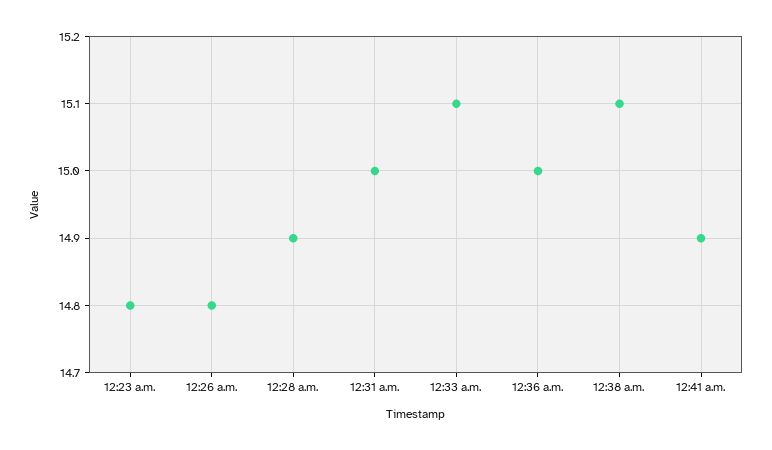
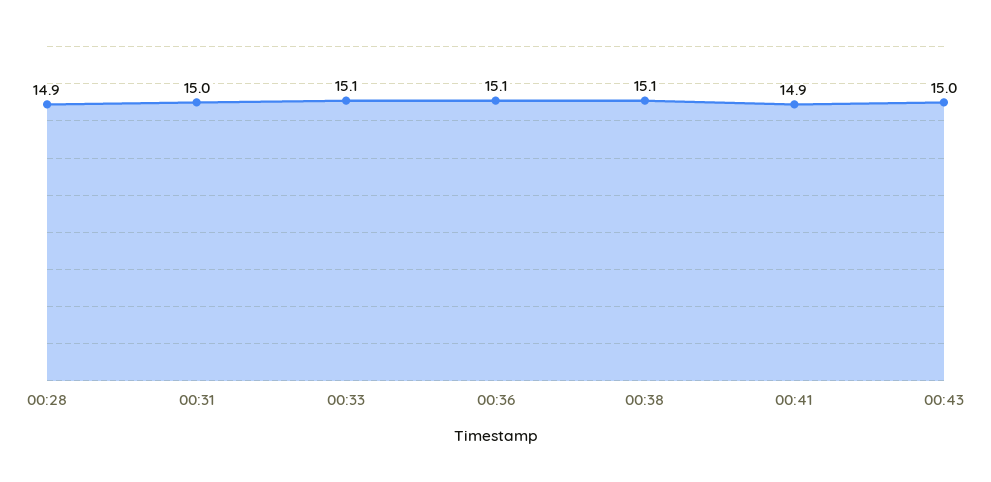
12:23 a.m.: 14.8 -> none
12:26 a.m.: 14.8 -> none
12:36 a.m.: 15 -> 15.1
00:43: none -> 15

